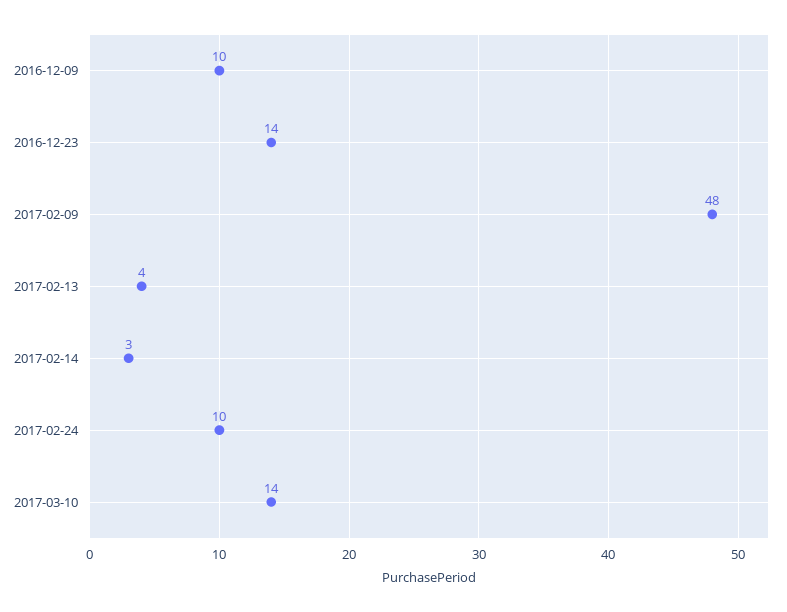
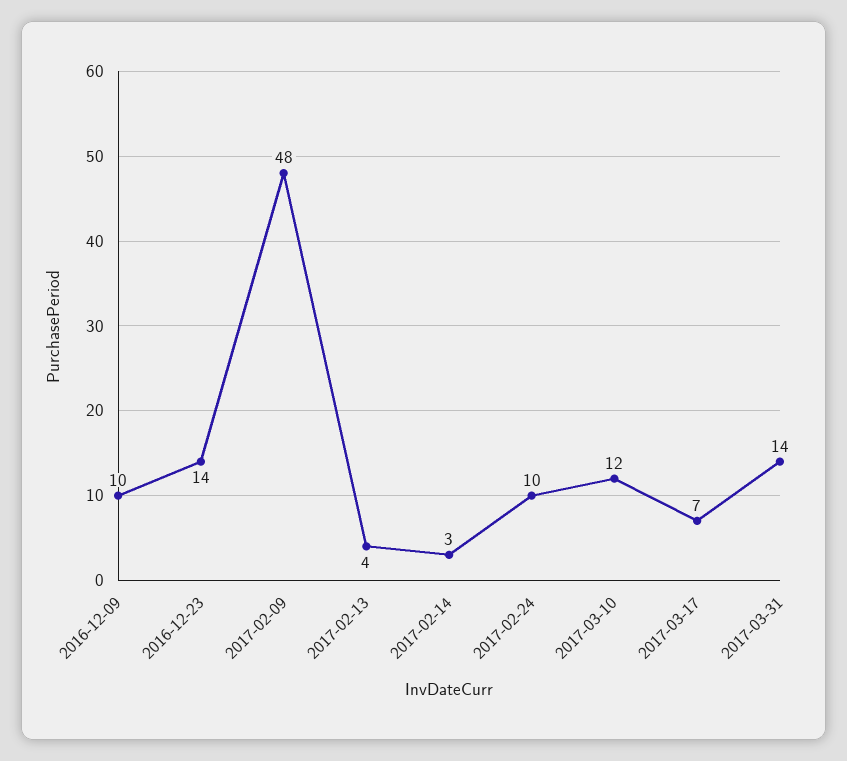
2017-03-10: 14 -> 12
2017-03-17: none -> 7
2017-03-31: none -> 14

